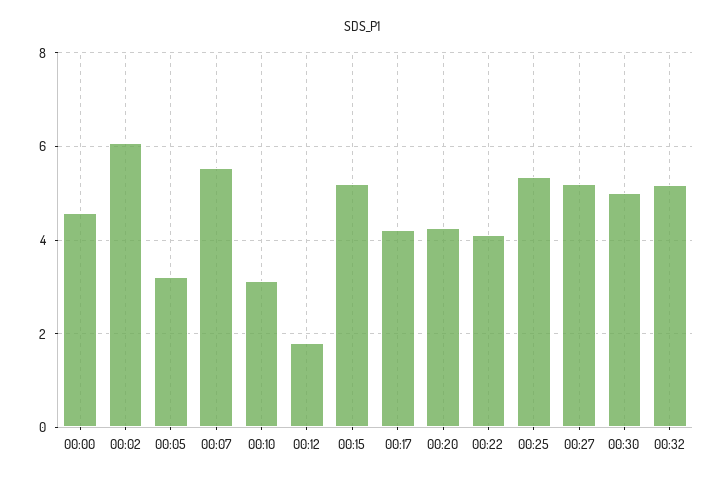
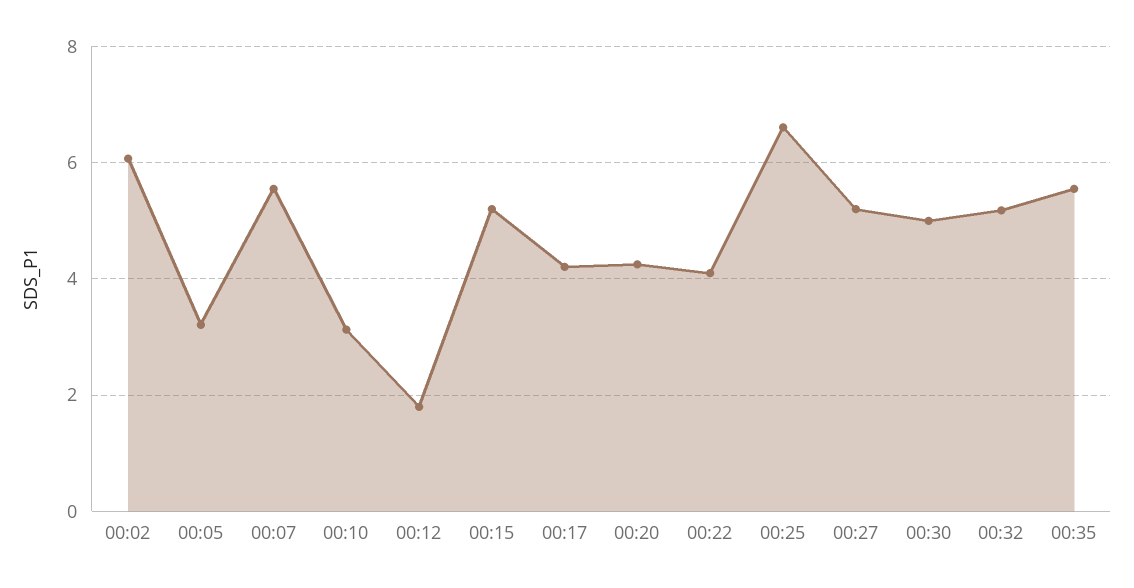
00:00: 4.6 -> none
00:25: 5.4 -> 6.6
00:35: none -> 5.6

